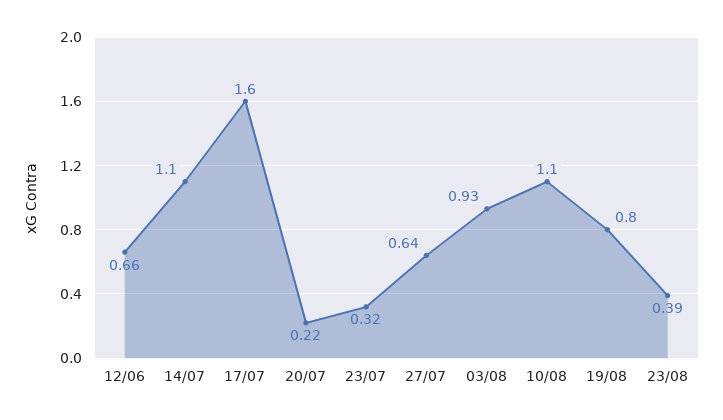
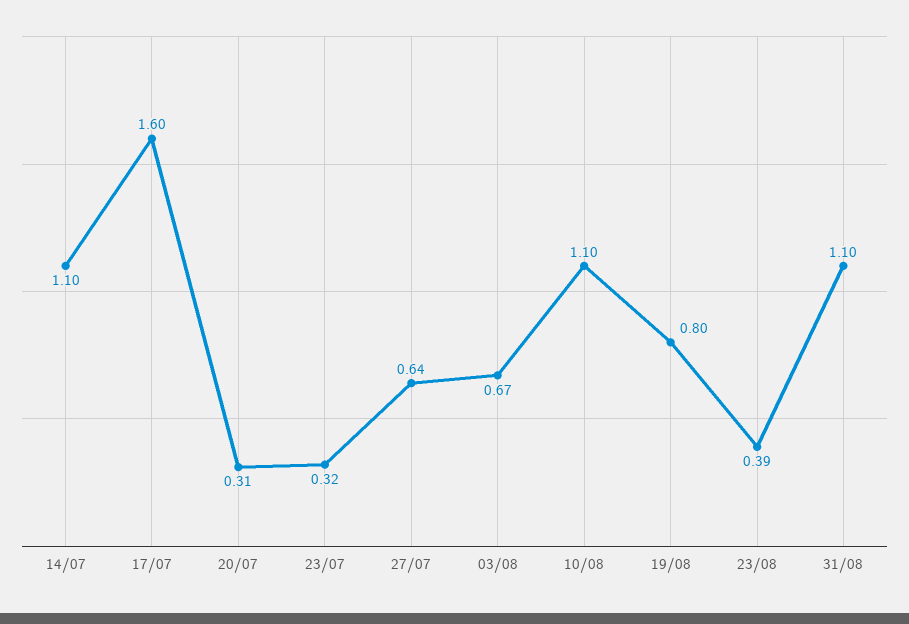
12/06: 0.66 -> none
20/07: 0.22 -> 0.31
03/08: 0.93 -> 0.67
31/08: none -> 1.1

